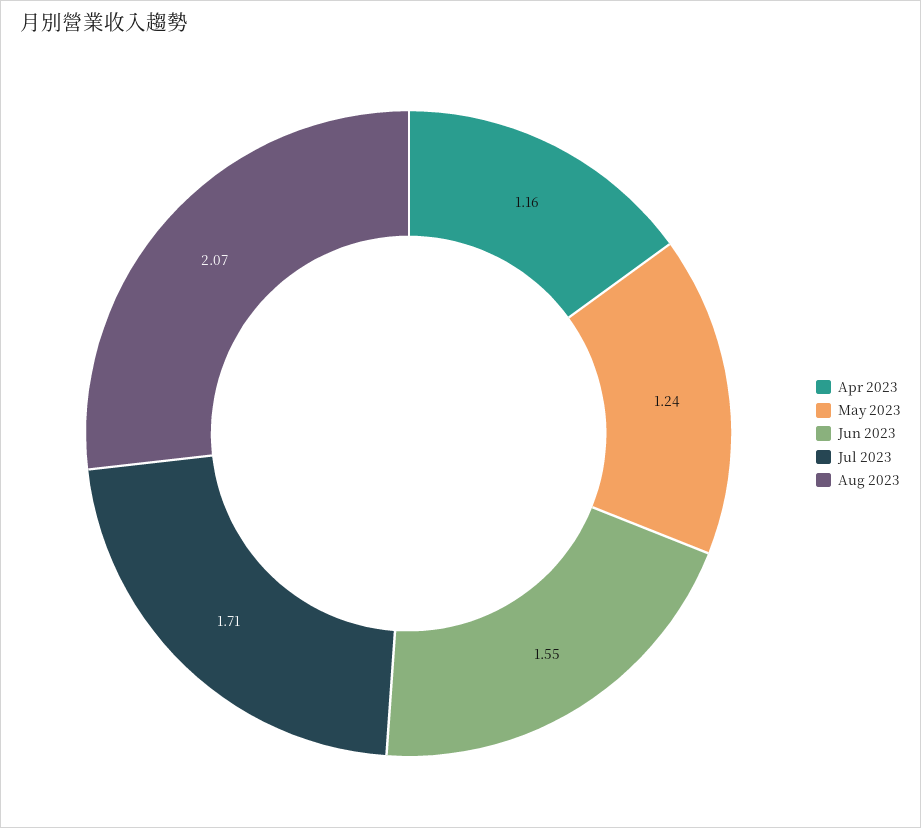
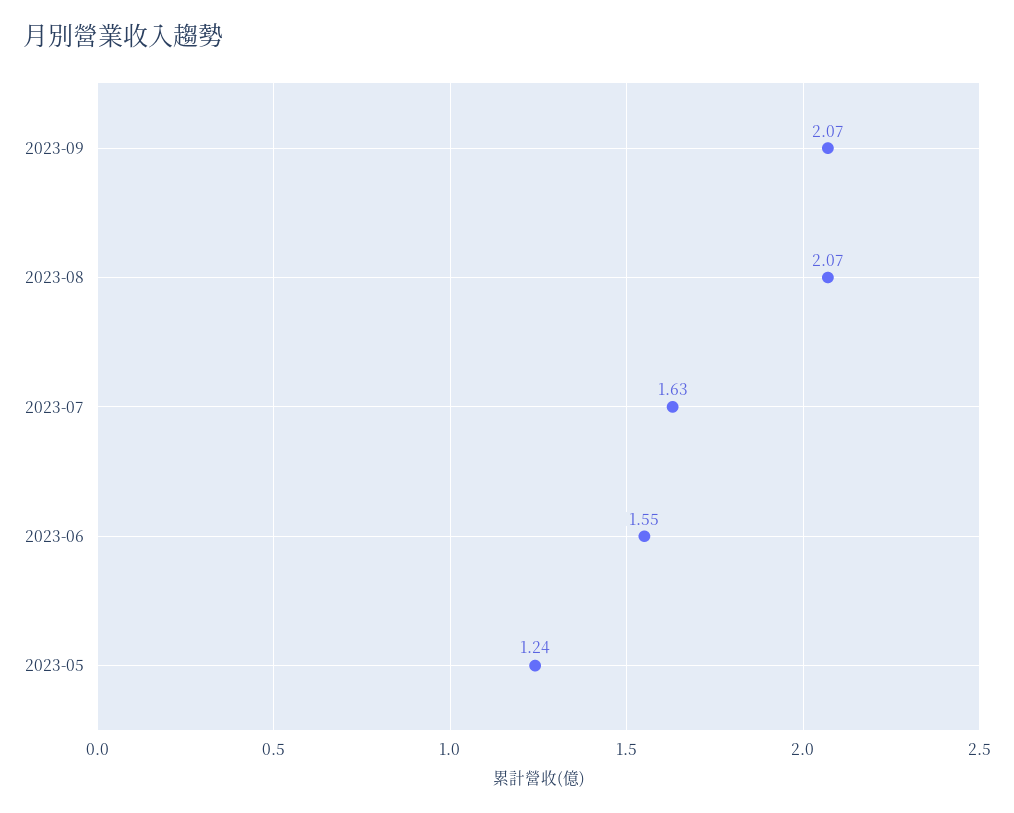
Apr 2023: 1.16 -> none
Jul 2023: 1.71 -> 1.63
2023-09: none -> 2.07

